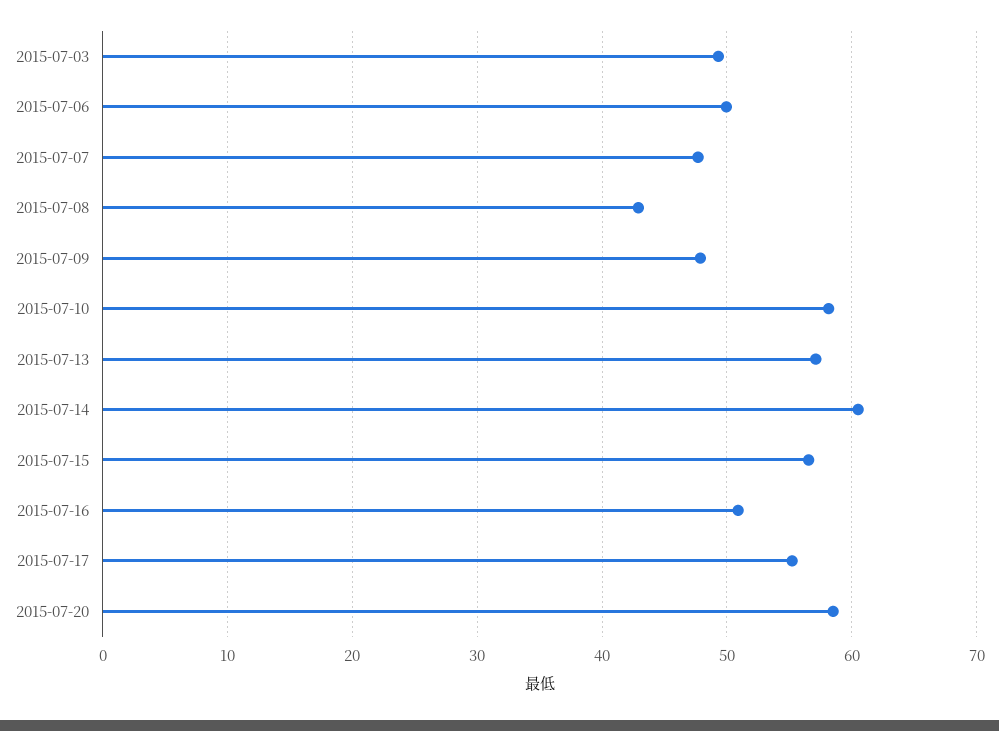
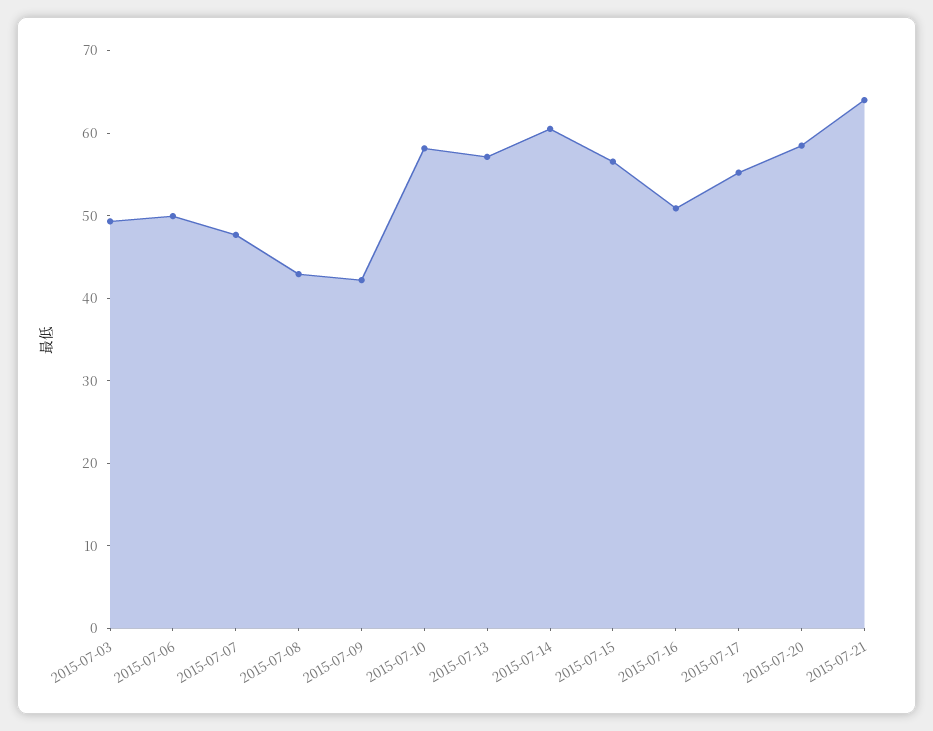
2015-07-09: 48 -> 42
2015-07-21: none -> 64

